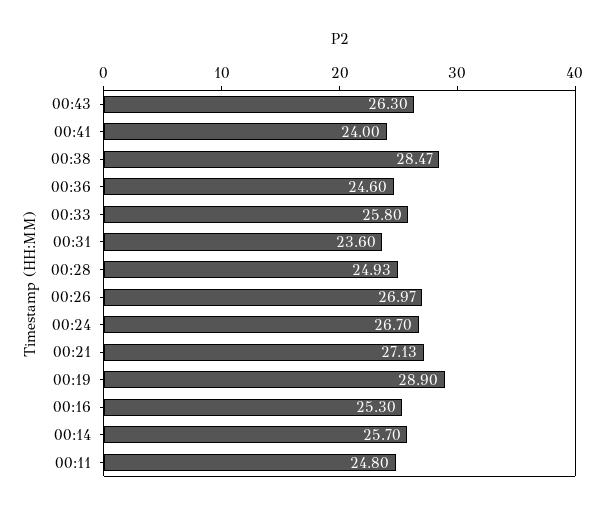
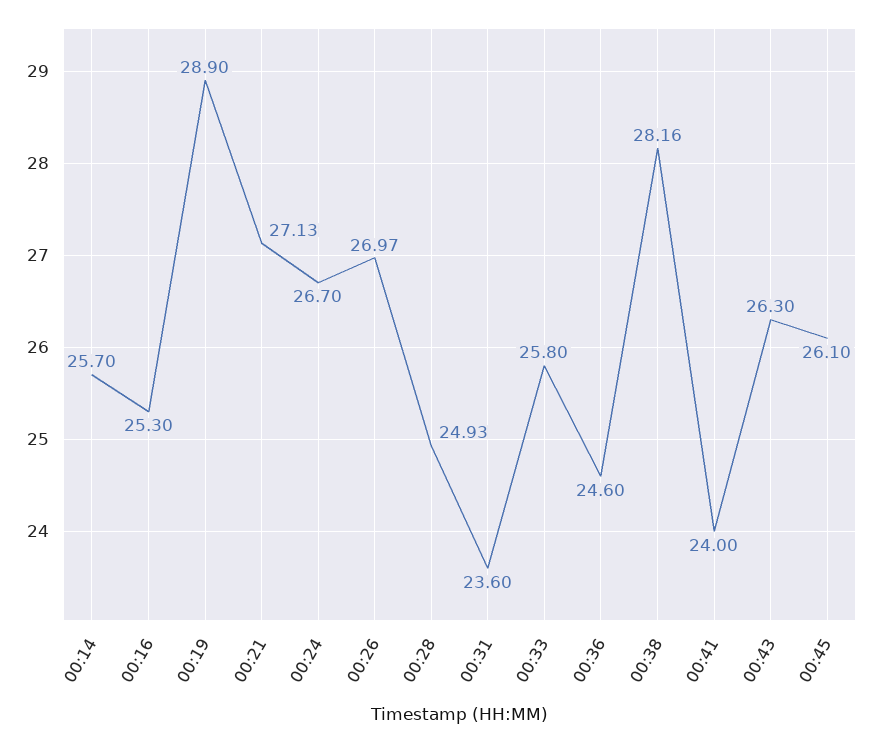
00:38: 28.47 -> 28.16
00:11: 24.8 -> none
00:45: none -> 26.1

